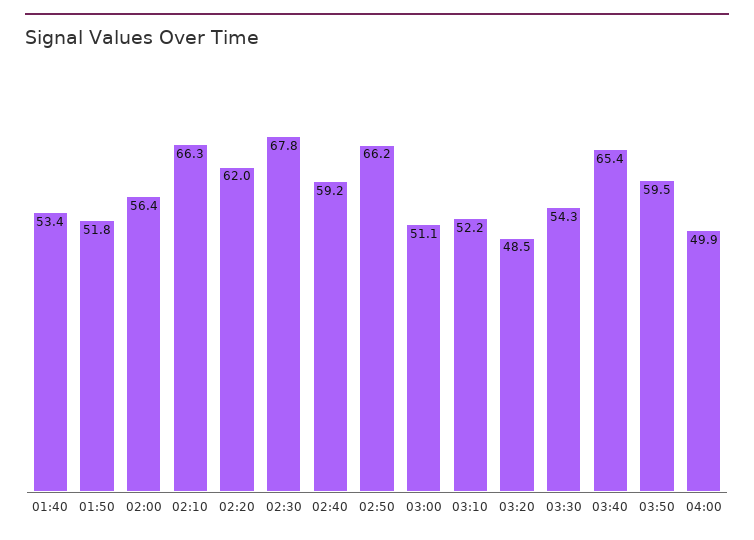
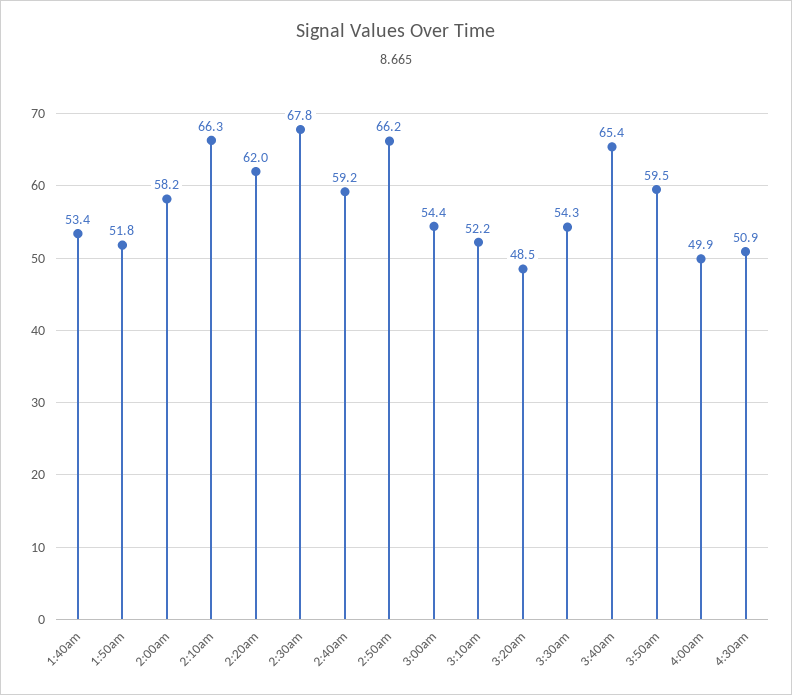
02:00: 56.4 -> 58.2
03:00: 51.1 -> 54.4
4:30am: none -> 50.9

